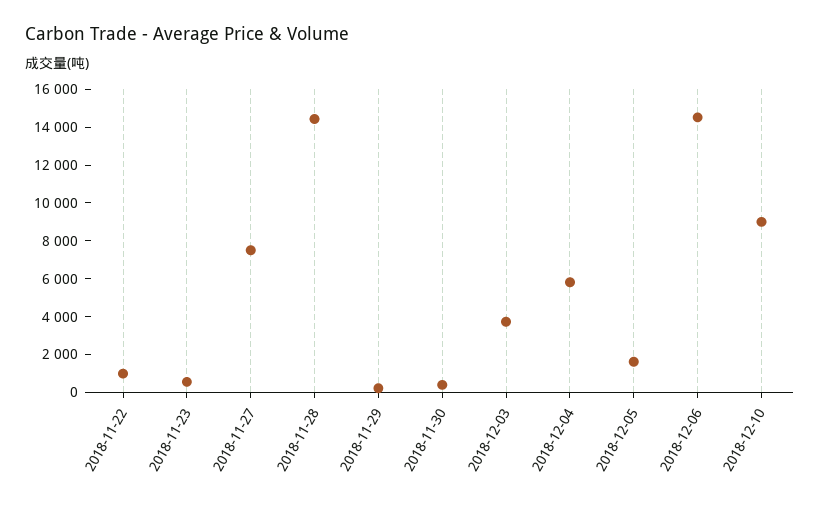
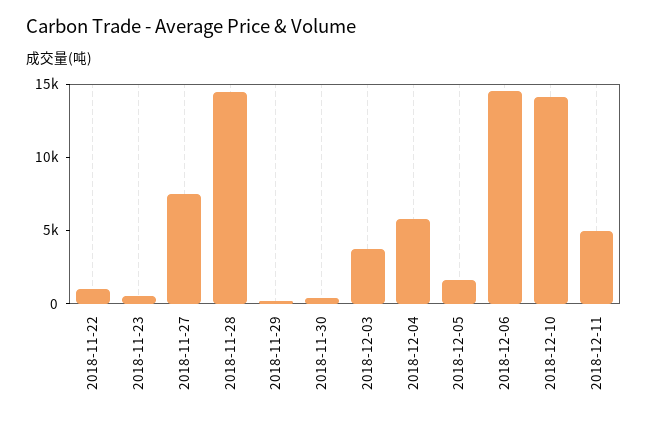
2018-12-10: 9000 -> 14000
2018-12-11: none -> 5000

